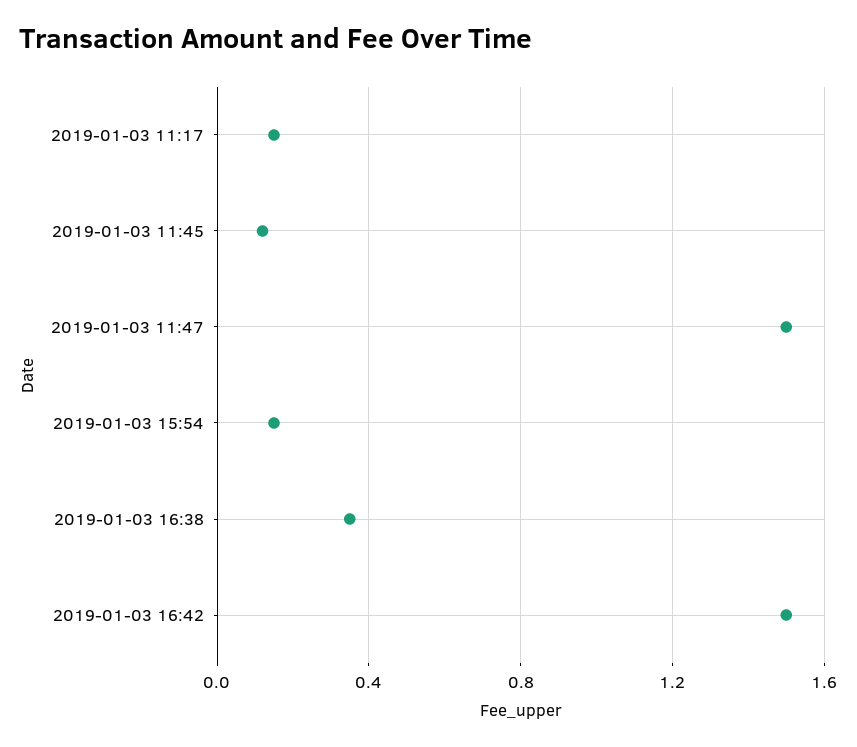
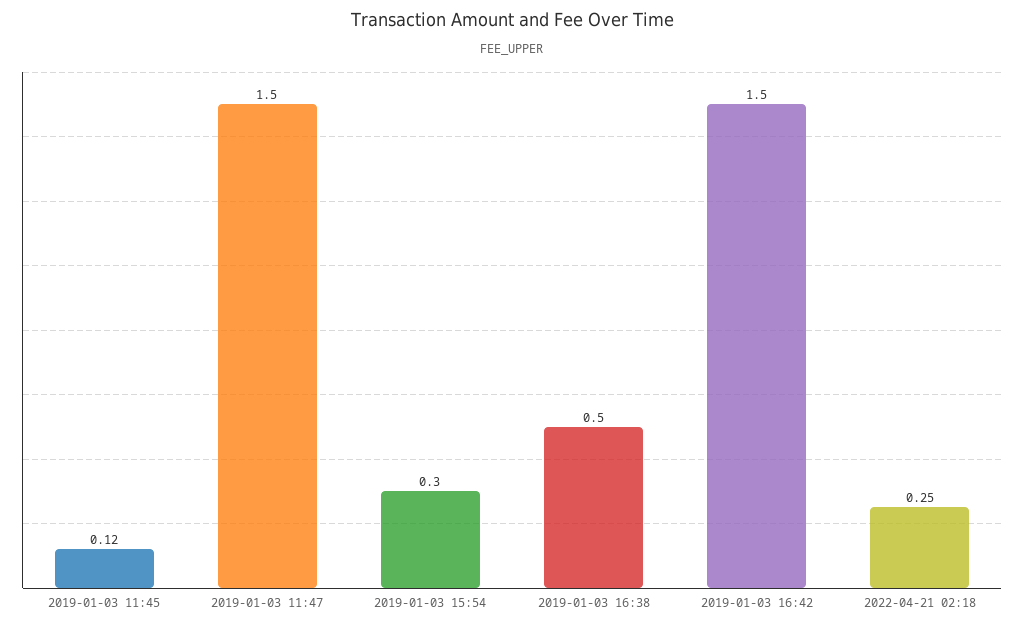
2019-01-03 11:17: 0.15 -> none
2019-01-03 15:54: 0.15 -> 0.3
2019-01-03 16:38: 0.35 -> 0.5
2022-04-21 02:18: none -> 0.25

